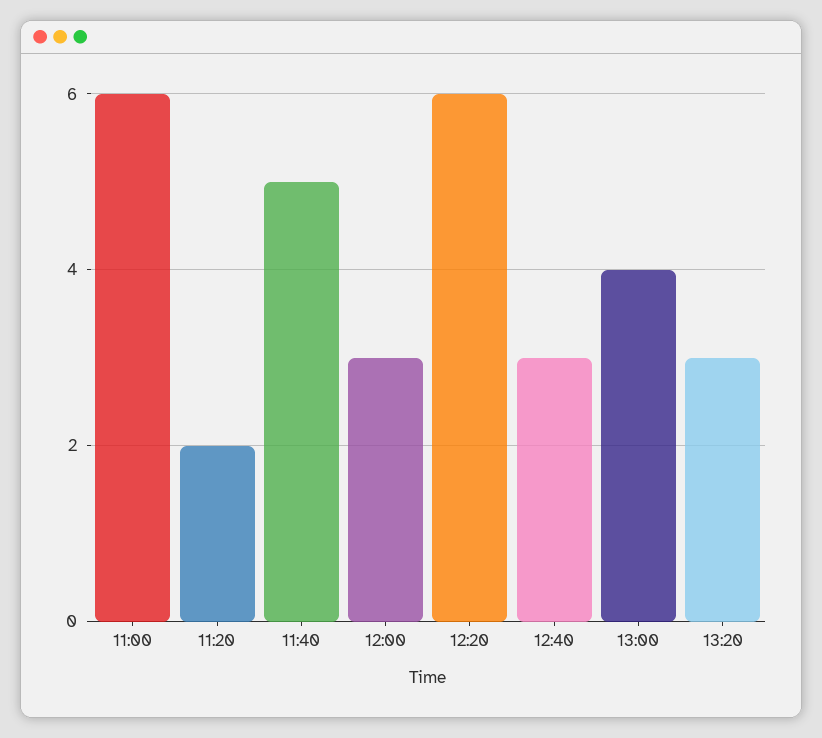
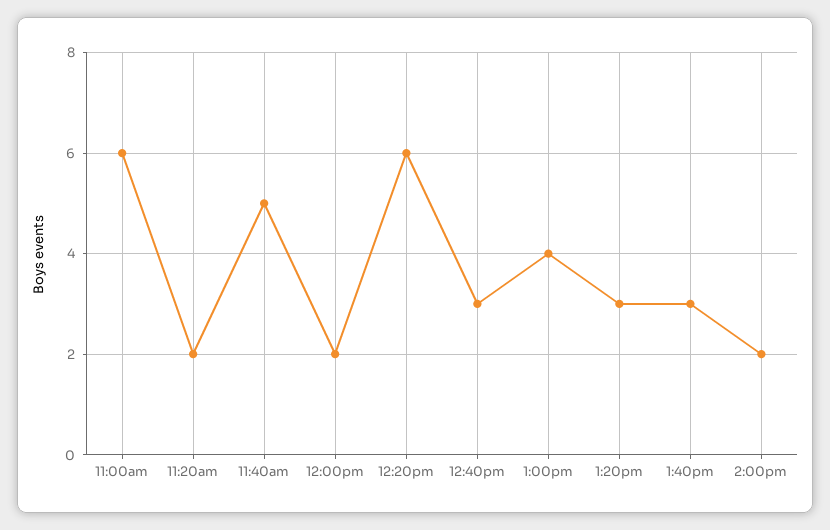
12:00: 3 -> 2
1:40pm: none -> 3
2:00pm: none -> 2

